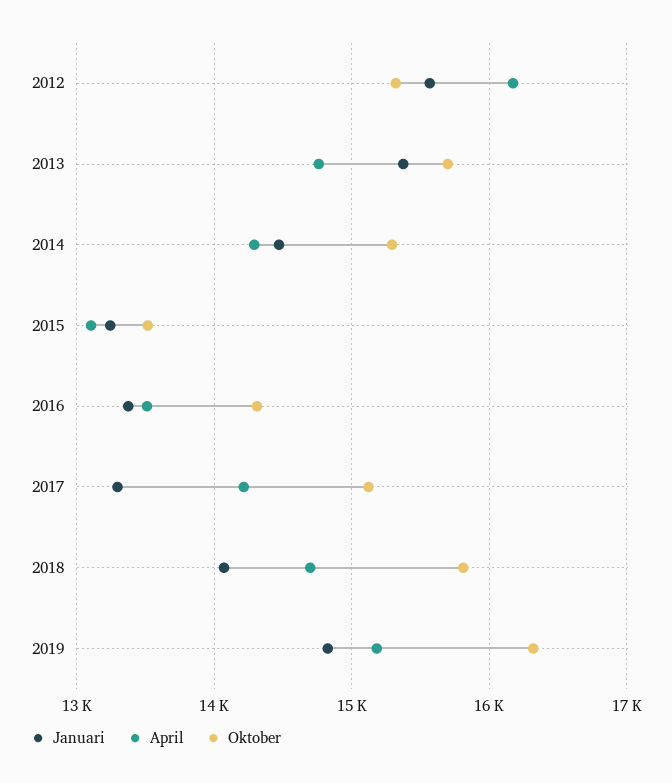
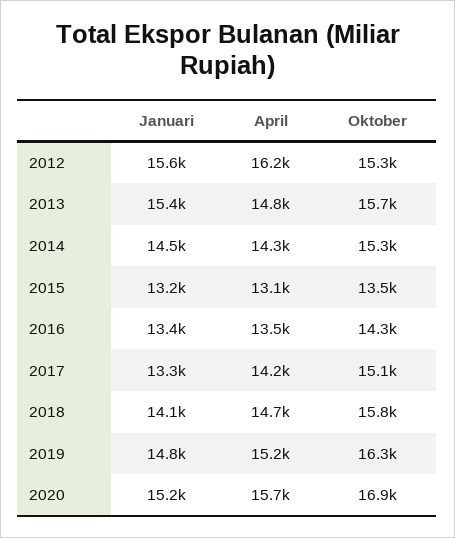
Januari, 2020: none -> 15200
April, 2020: none -> 15700
Oktober, 2020: none -> 16900

